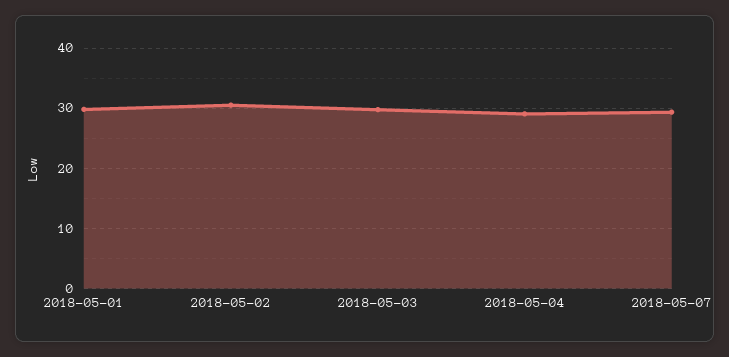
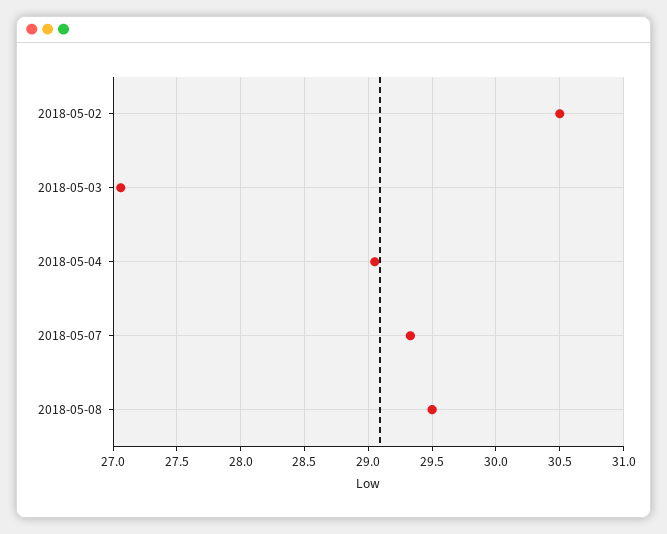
2018-05-01: 30 -> none
2018-05-03: 30 -> 27.05
2018-05-08: none -> 29.5

